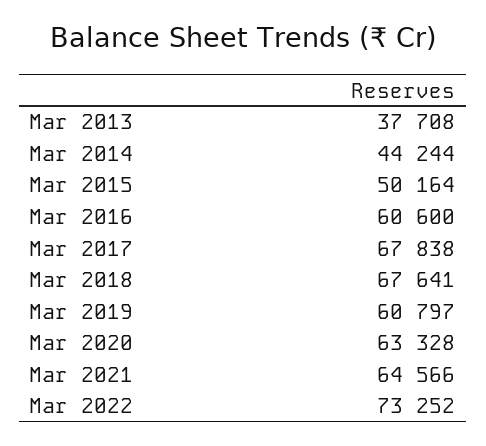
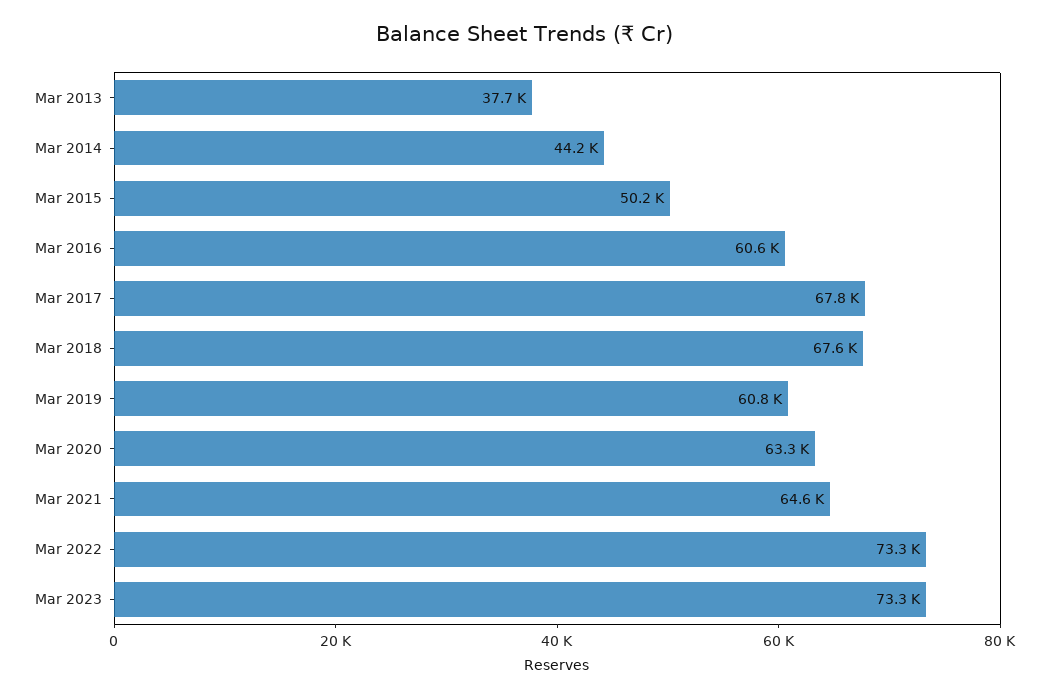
Mar 2023: none -> 73300

